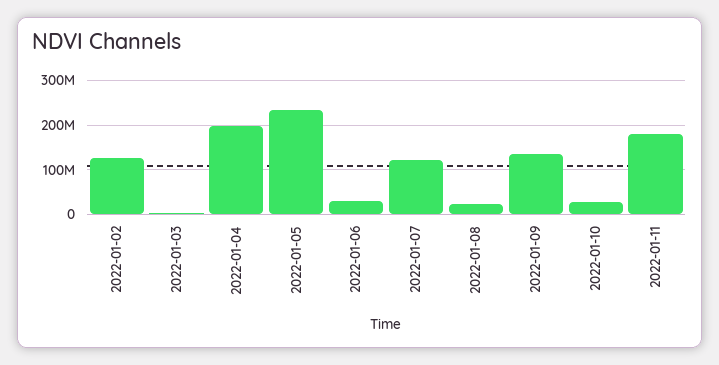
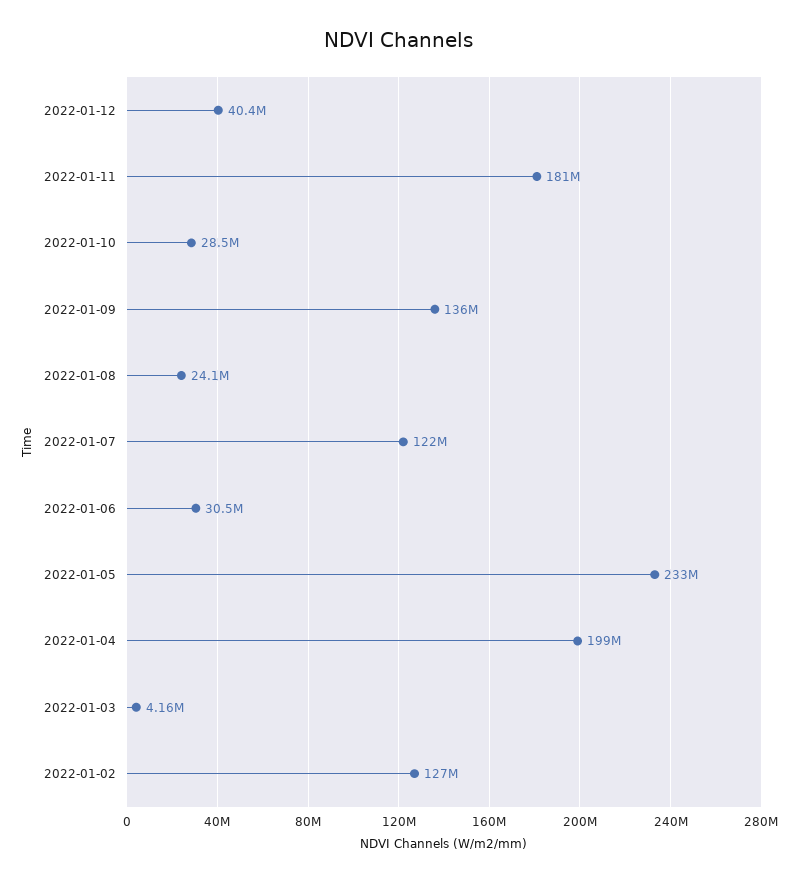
2022-01-12: none -> 40400000

